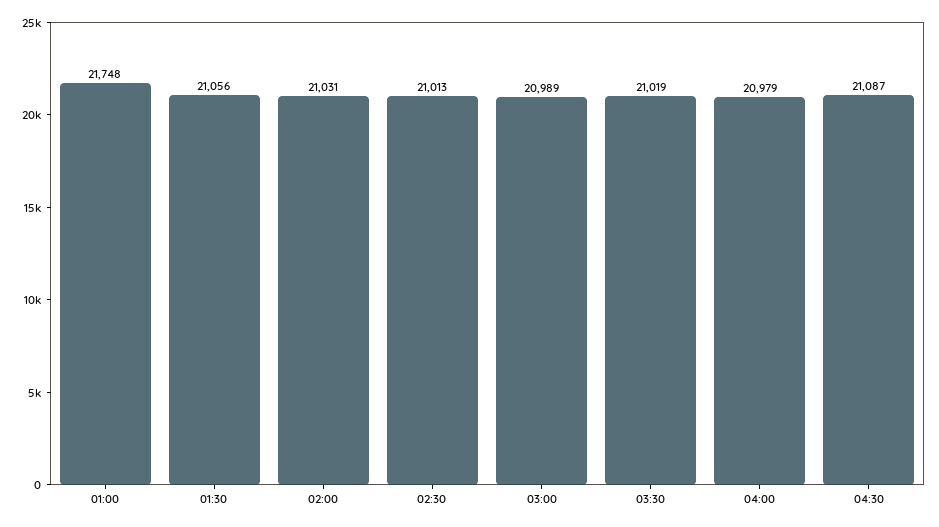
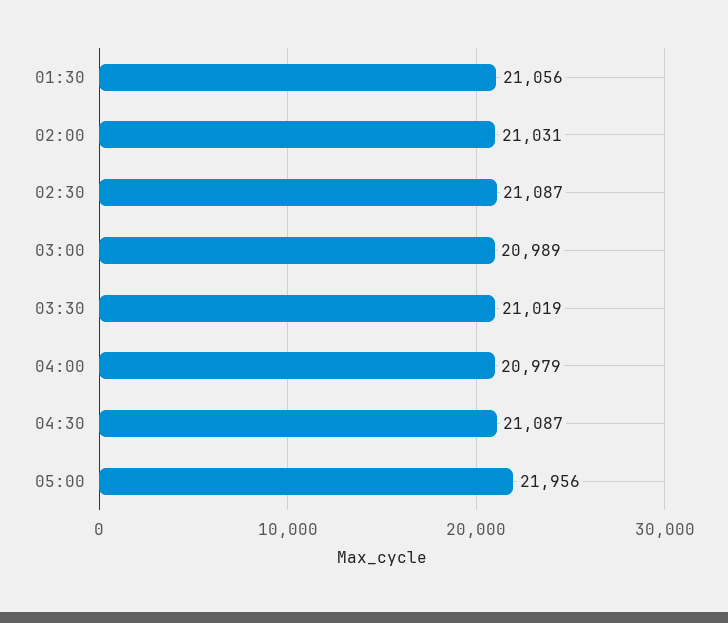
01:00: 21748 -> none
02:30: 21013 -> 21087
05:00: none -> 21956

